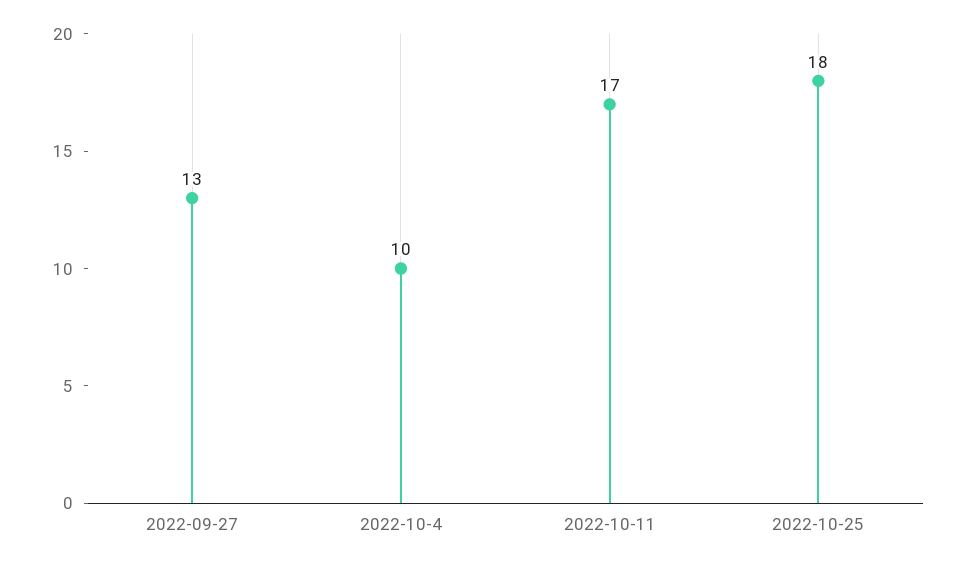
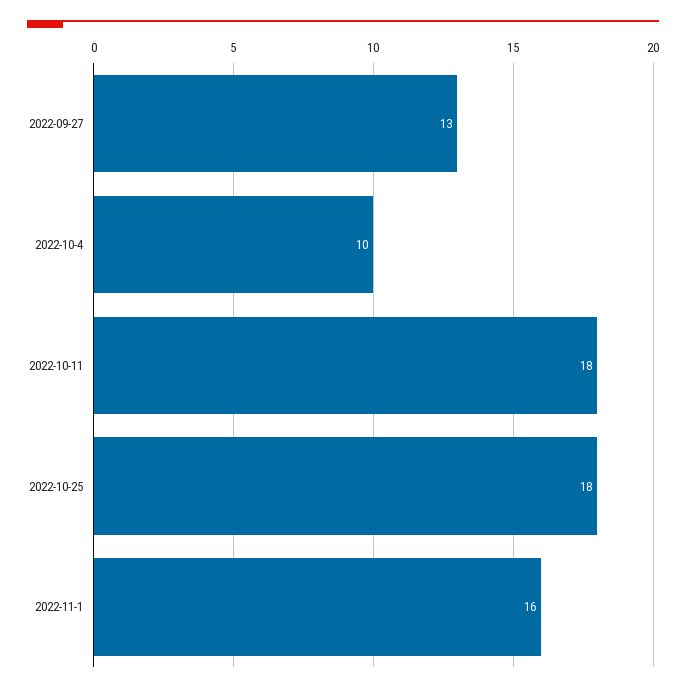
2022-10-11: 17 -> 18
2022-11-1: none -> 16

